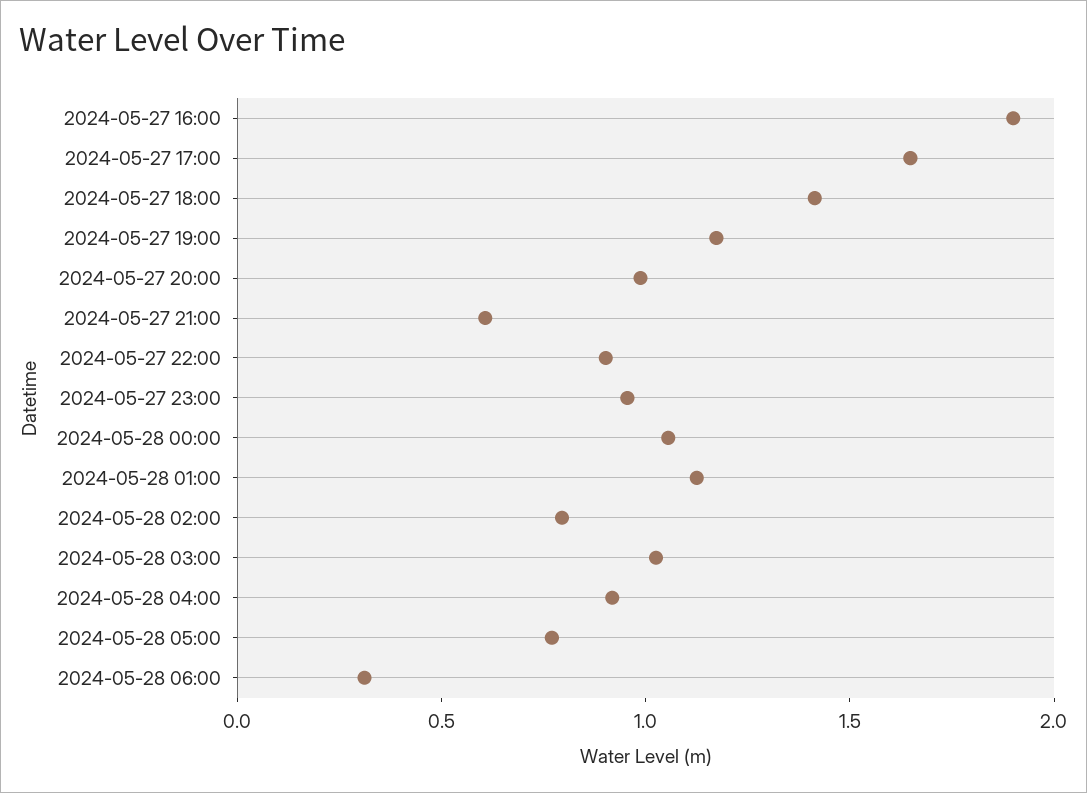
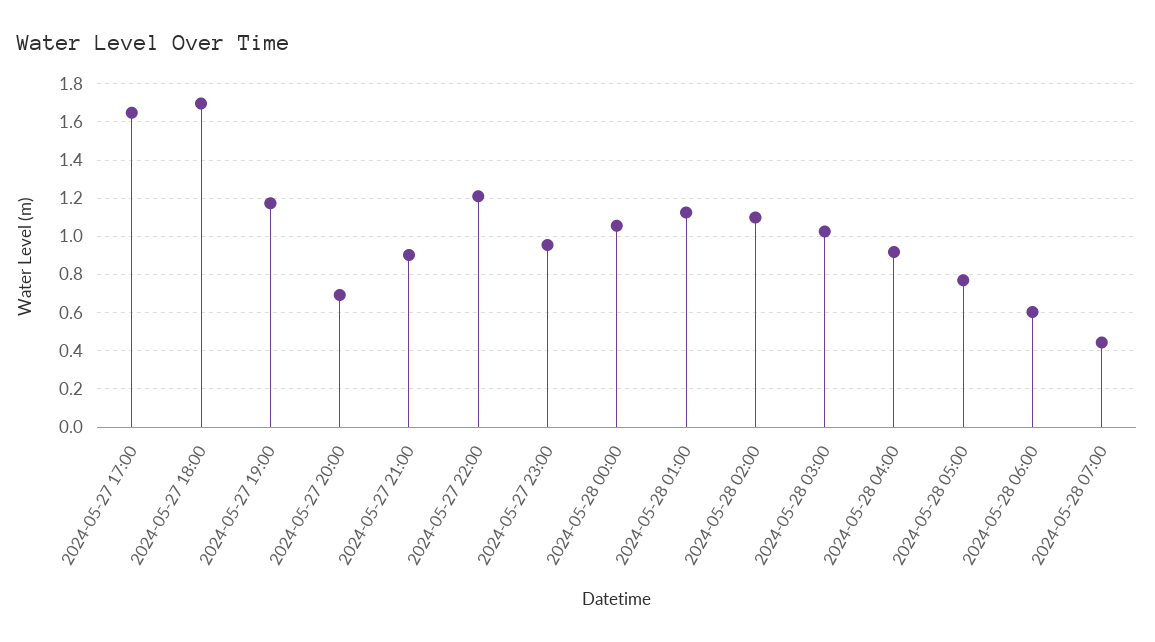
2024-05-27 16:00: 1.9 -> none
2024-05-27 18:00: 1.4 -> 1.7
2024-05-27 20:00: 1 -> 0.7
2024-05-27 21:00: 0.6 -> 0.9
2024-05-27 22:00: 0.9 -> 1.2
2024-05-28 02:00: 0.8 -> 1.1
2024-05-28 06:00: 0.3 -> 0.6
2024-05-28 07:00: none -> 0.45

